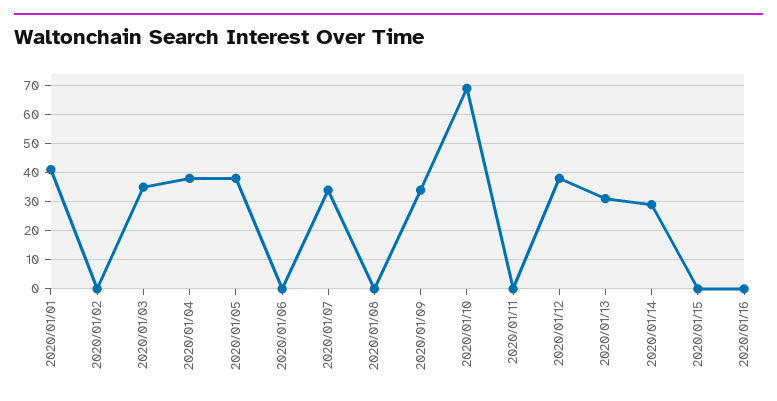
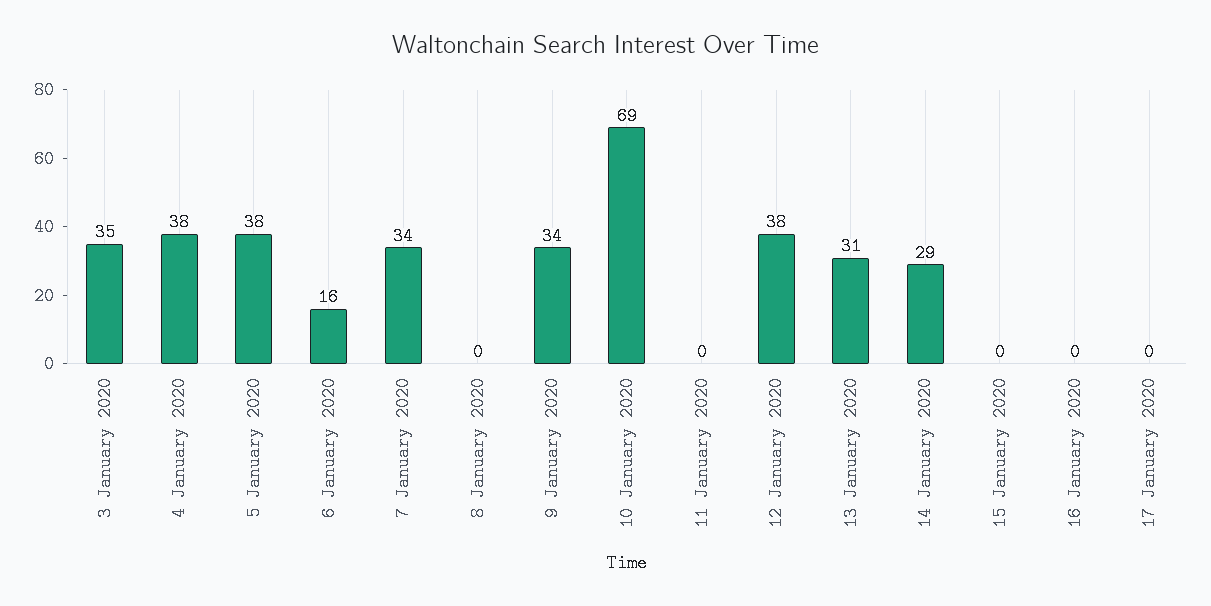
2020/01/01: 40 -> none
2020/01/02: 0 -> none
2020/01/06: 0 -> 16
17 January 2020: none -> 0

